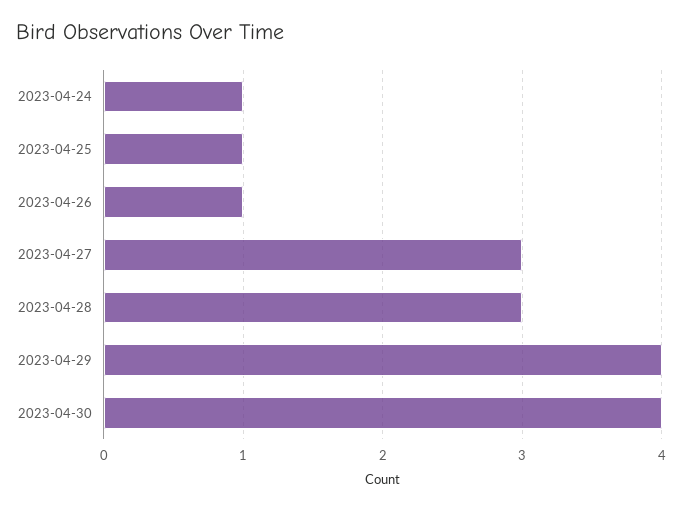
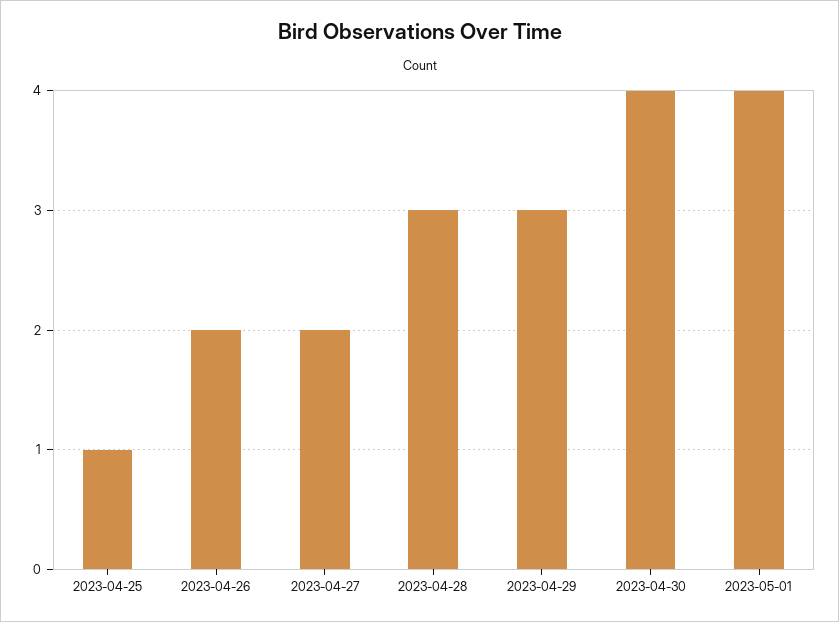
2023-04-24: 1 -> none
2023-04-26: 1 -> 2
2023-04-27: 3 -> 2
2023-04-29: 4 -> 3
2023-05-01: none -> 4

